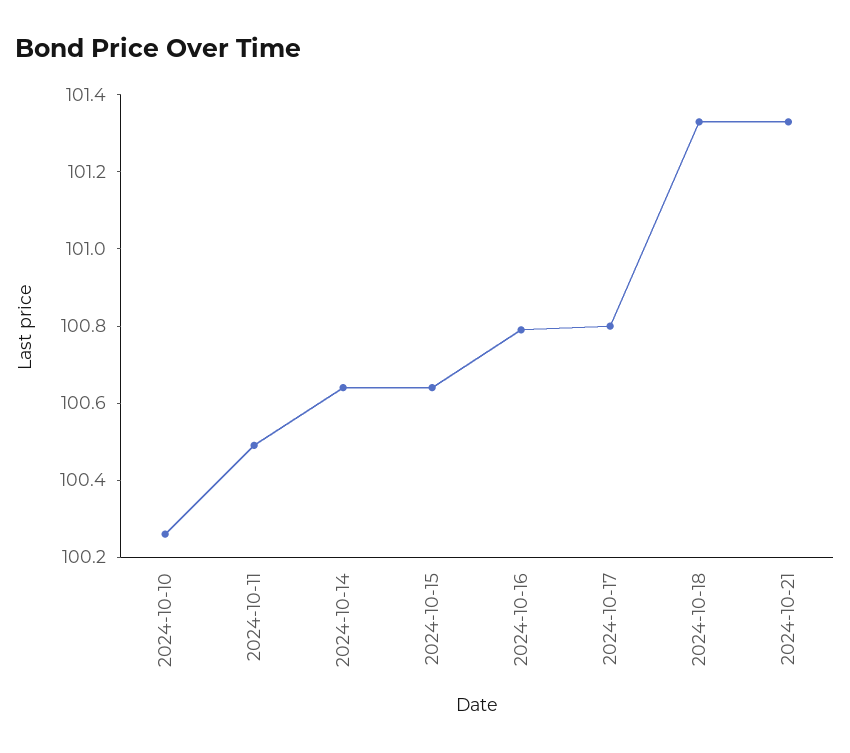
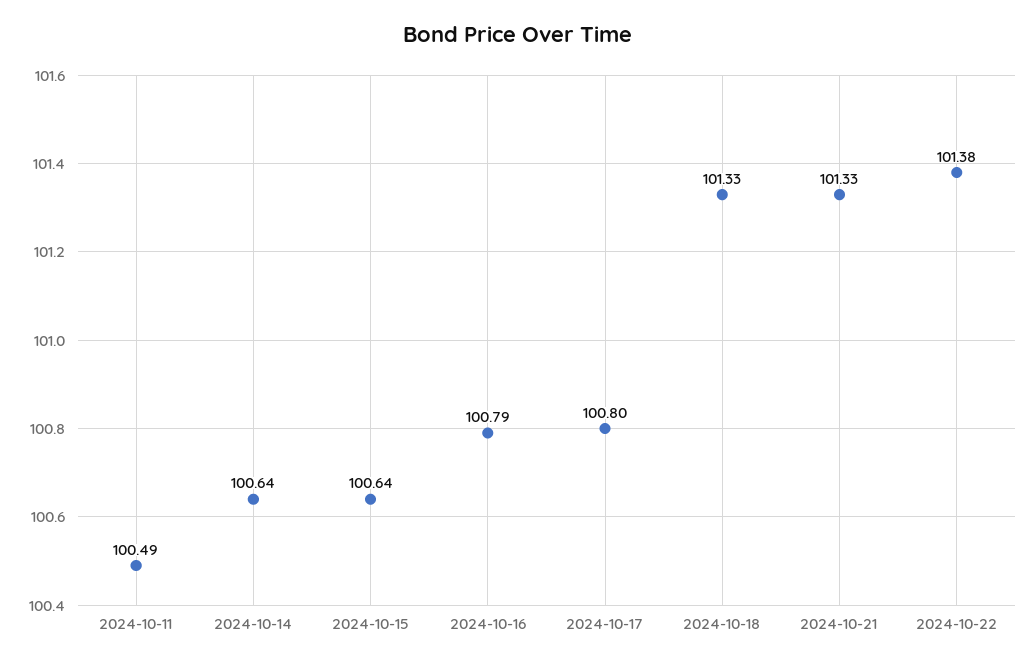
2024-10-10: 100.25 -> none
2024-10-22: none -> 101.38

